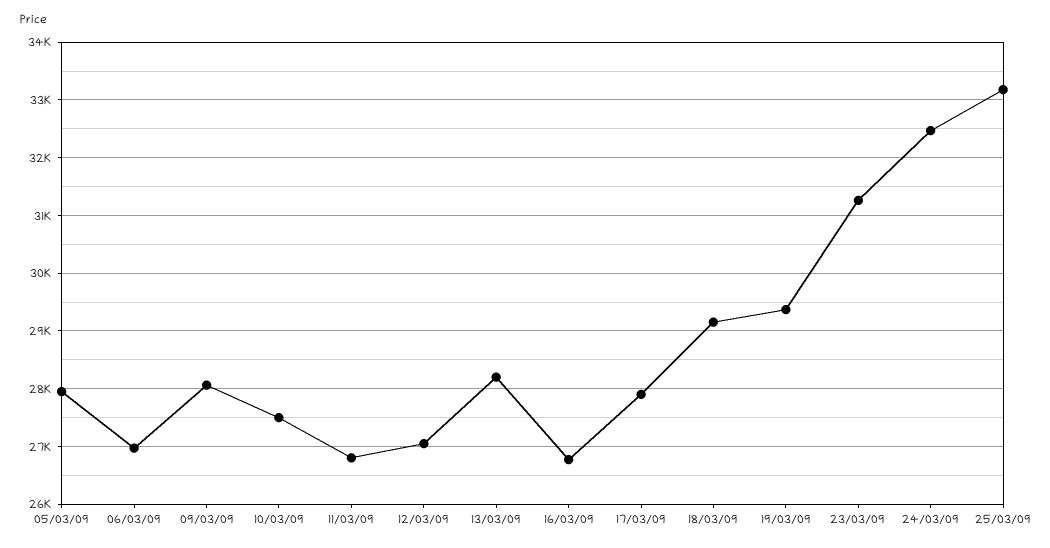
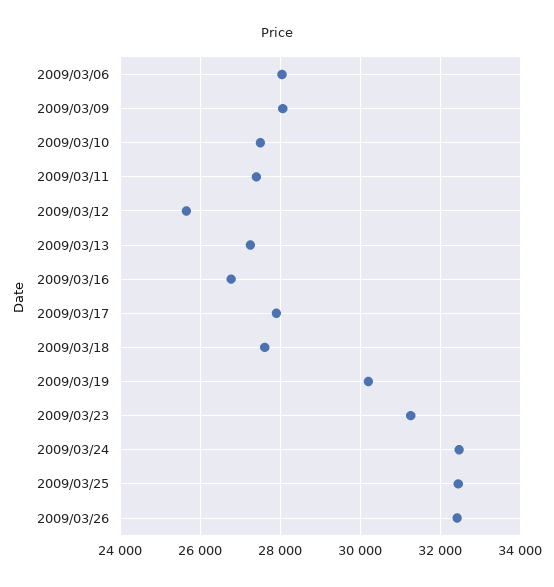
05/03/09: 28000 -> none
06/03/09: 27000 -> 28000
11/03/09: 26800 -> 27400
12/03/09: 27000 -> 25600
13/03/09: 28200 -> 27200
18/03/09: 29200 -> 27600
19/03/09: 29400 -> 30200
25/03/09: 33200 -> 32400
2009/03/26: none -> 32400

